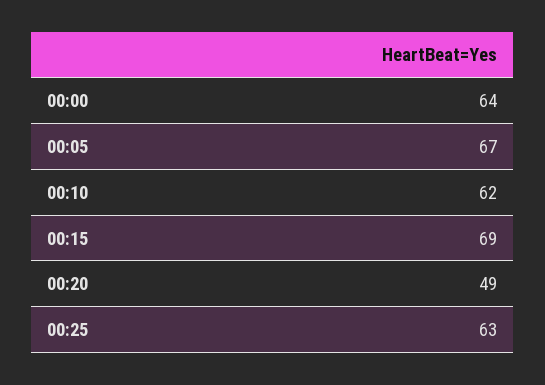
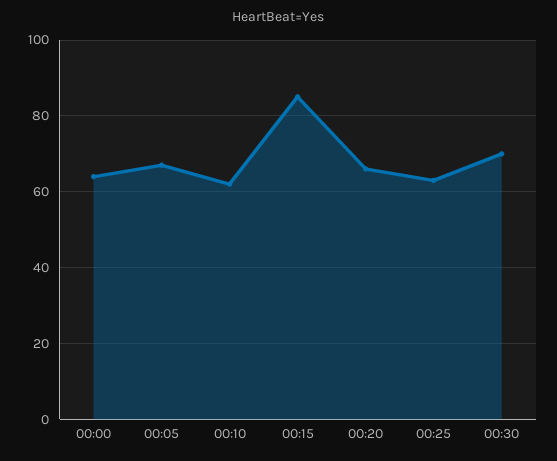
00:15: 69 -> 85
00:20: 49 -> 65
00:30: none -> 70

